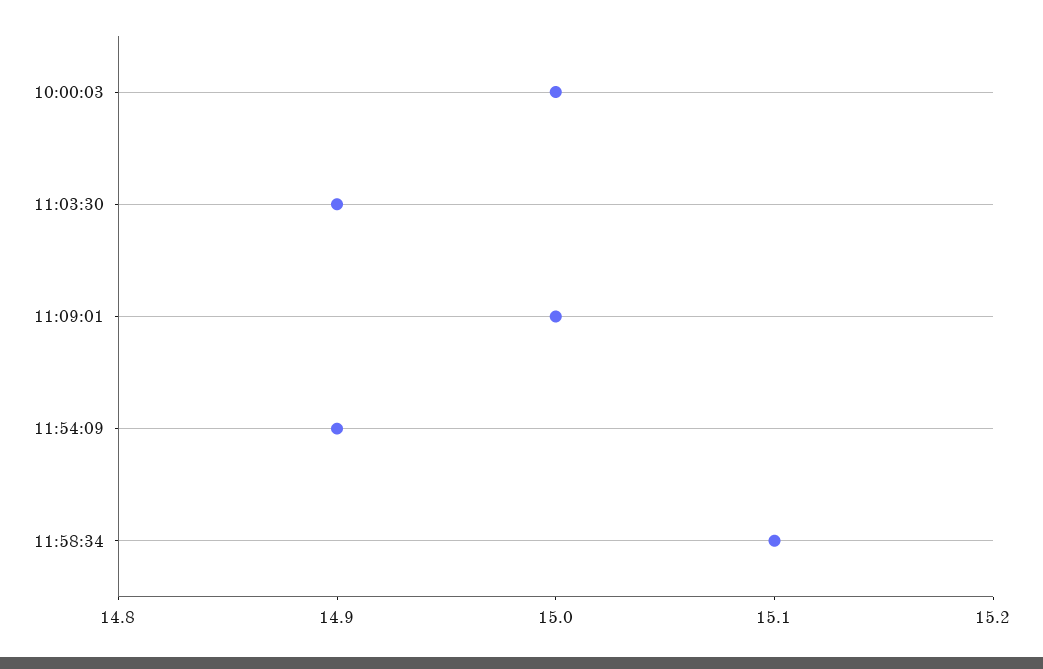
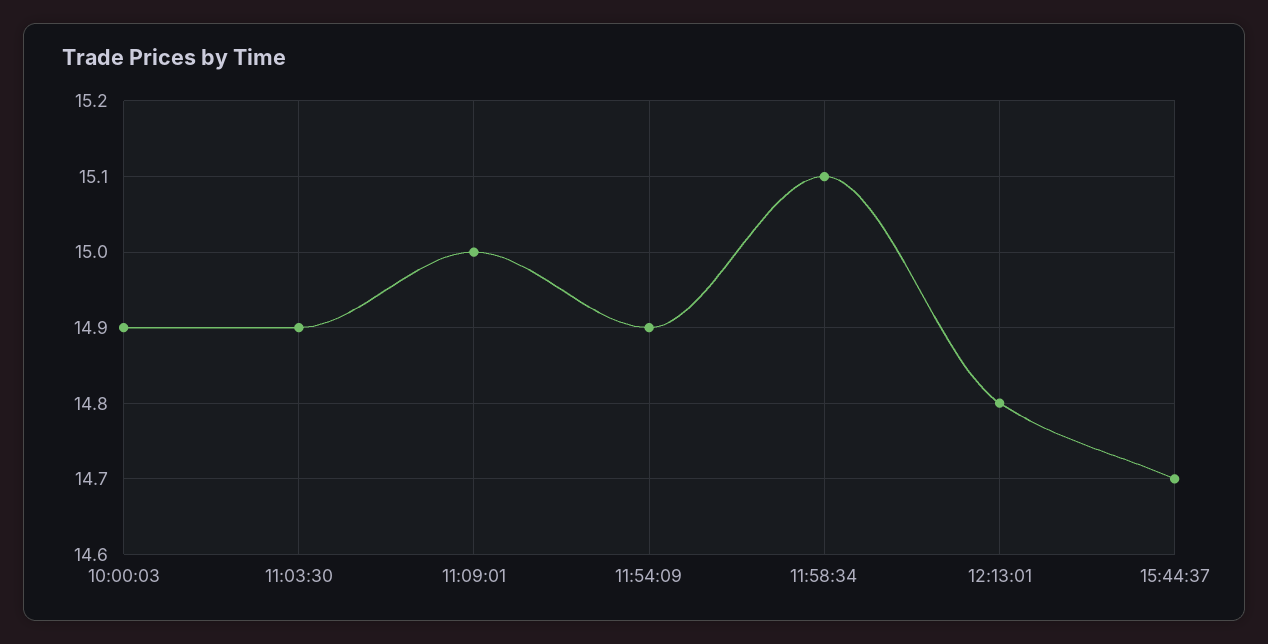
10:00:03: 15 -> 14.9
12:13:01: none -> 14.8
15:44:37: none -> 14.7

